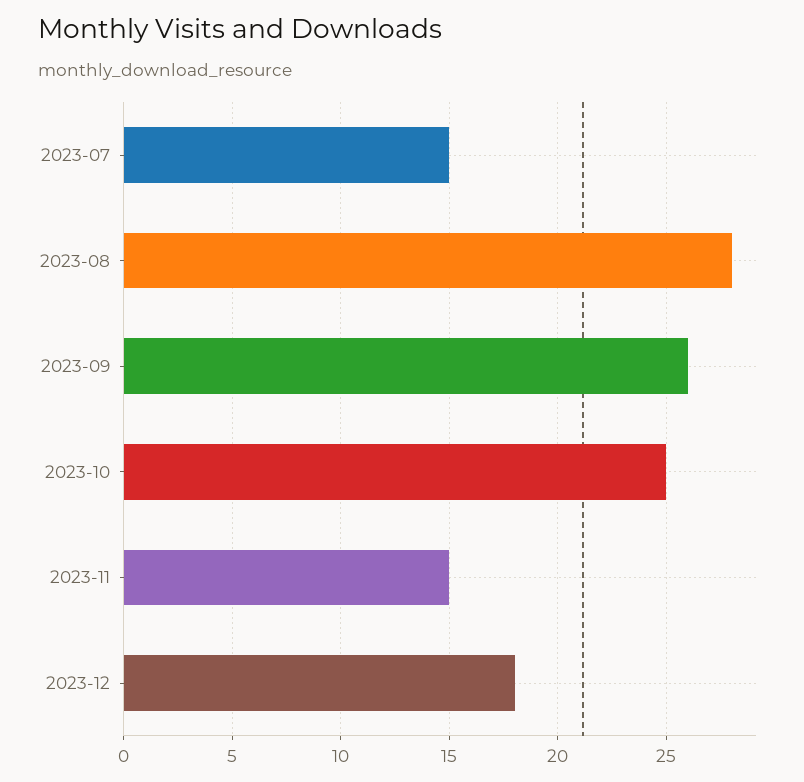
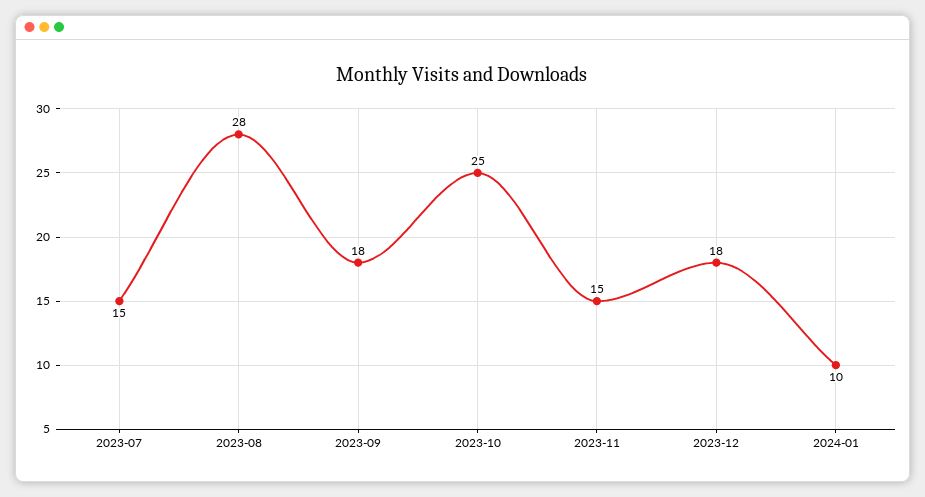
2023-09: 26 -> 18
2024-01: none -> 10

